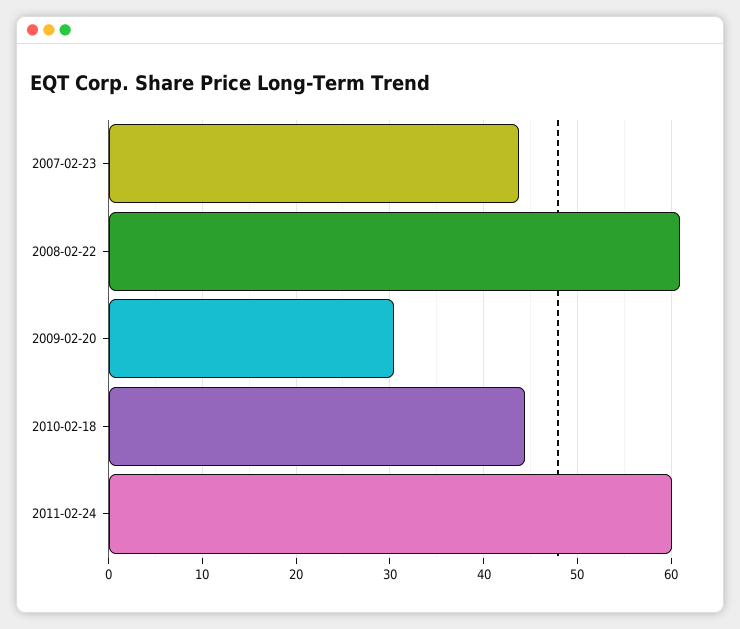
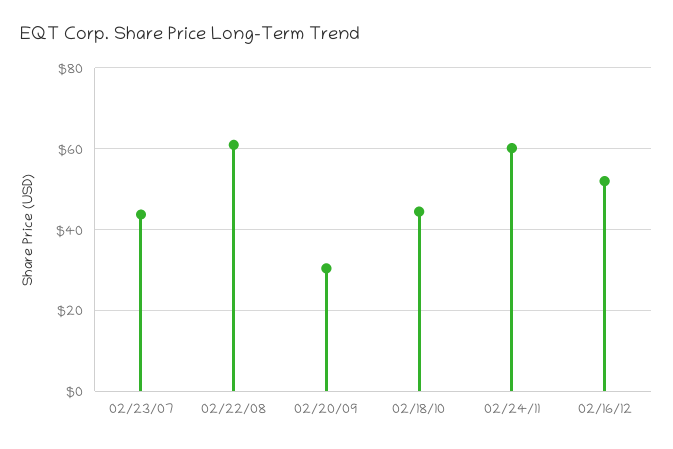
02/16/12: none -> 52

